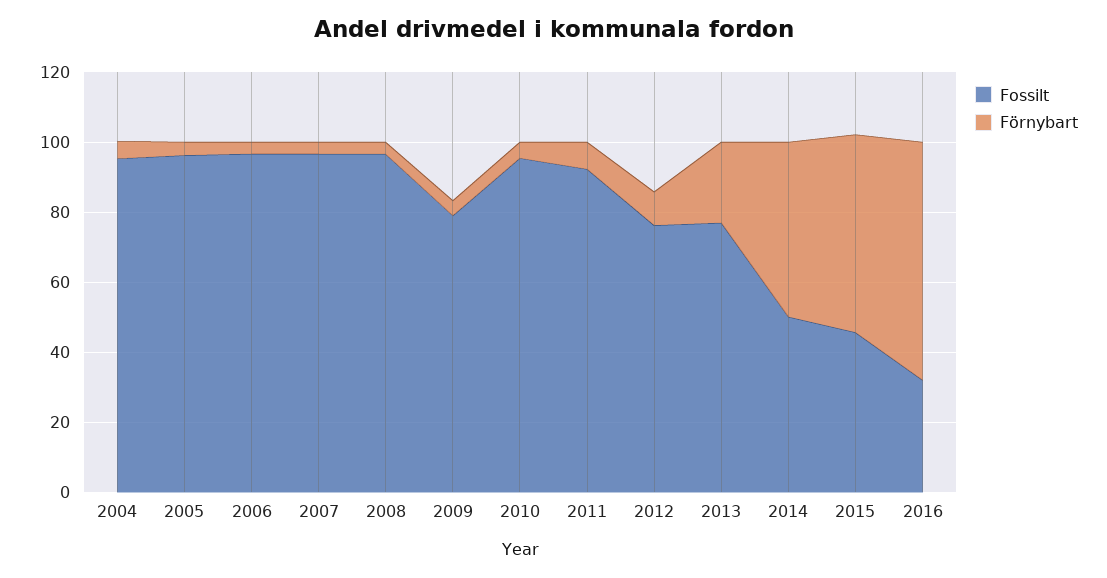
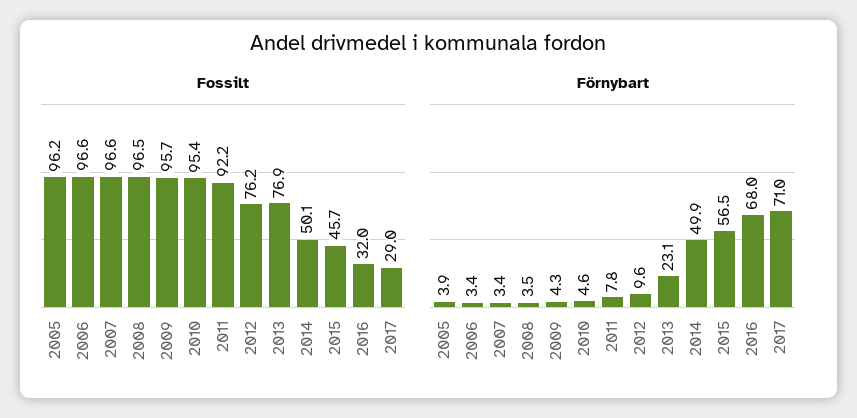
Fossilt, 2004: 95 -> none
Förnybart, 2004: 5 -> none
Fossilt, 2009: 80 -> 95.7
Fossilt, 2017: none -> 29
Förnybart, 2017: none -> 71

